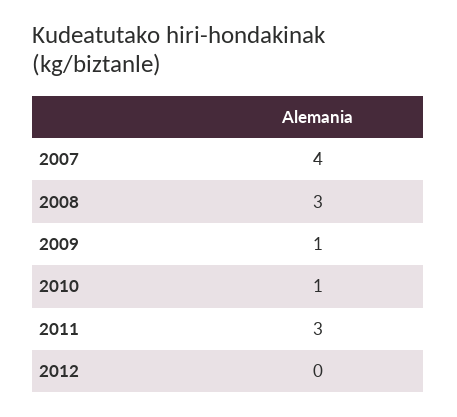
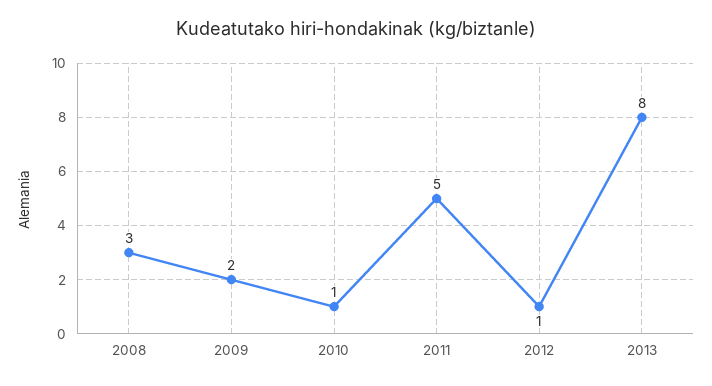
2007: 4 -> none
2009: 1 -> 2
2011: 3 -> 5
2012: 0 -> 1
2013: none -> 8

